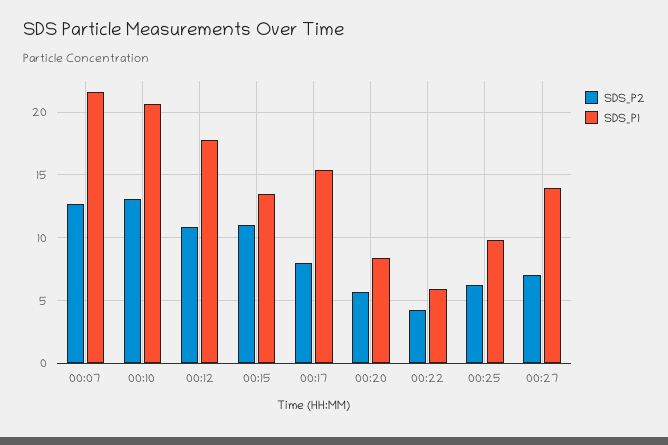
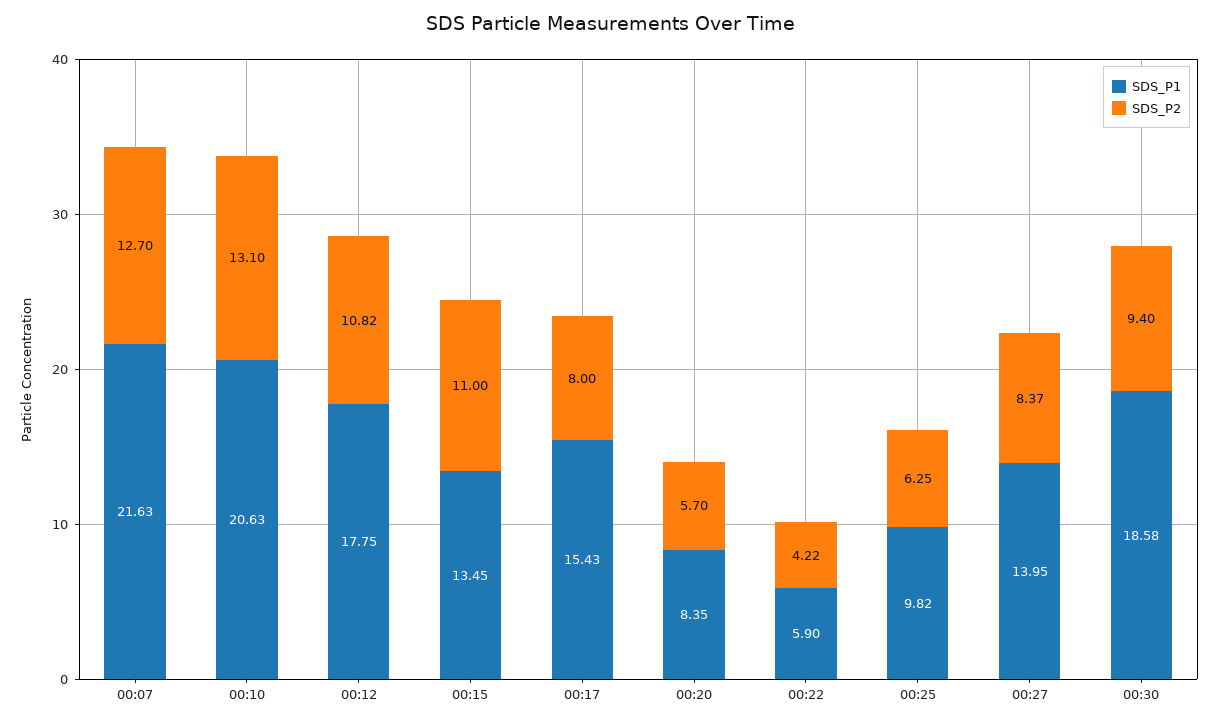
SDS_P2, 00:27: 7 -> 8.37
SDS_P1, 00:30: none -> 18.58
SDS_P2, 00:30: none -> 9.4

